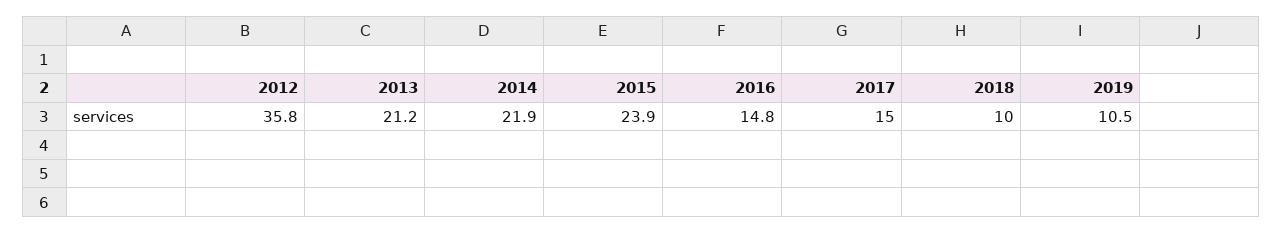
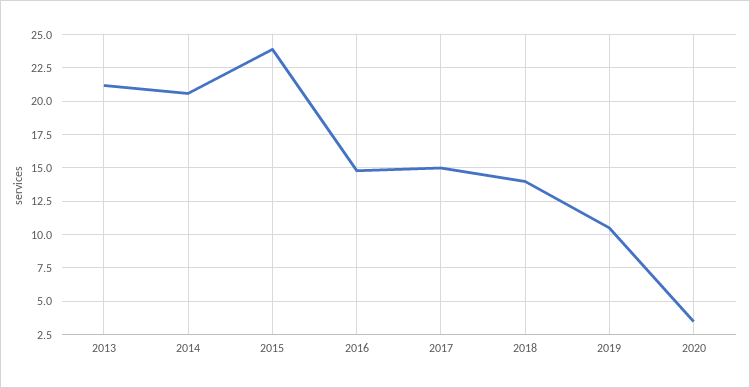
2012: 35.8 -> none
2014: 21.9 -> 20.5
2018: 10 -> 14
2020: none -> 3.5

